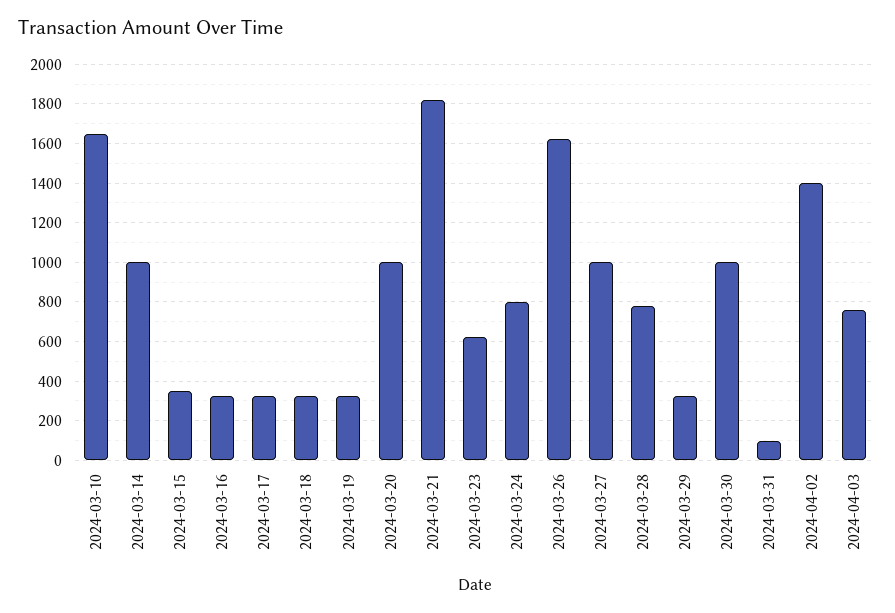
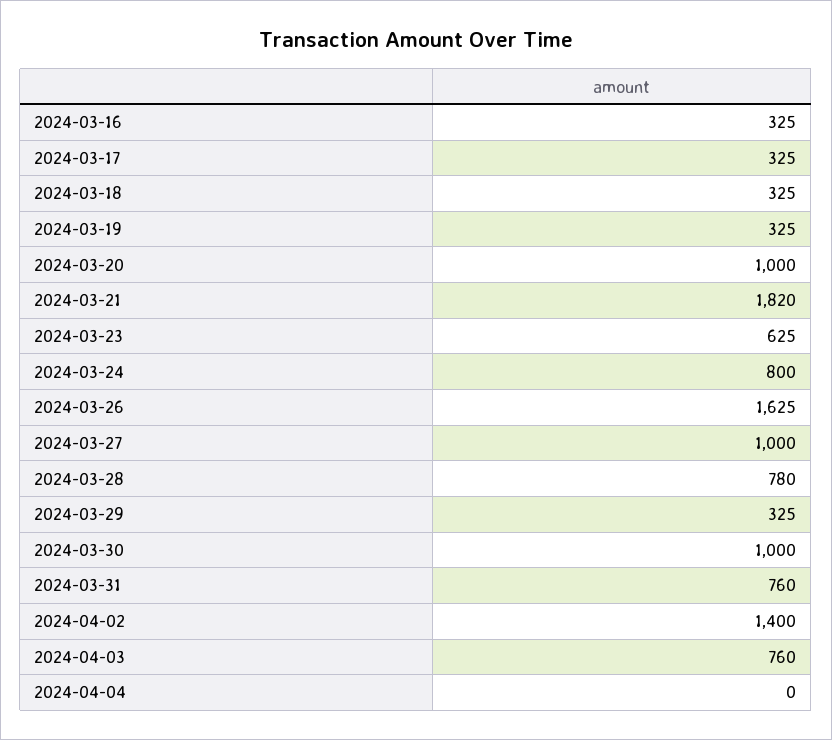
2024-03-10: 1650 -> none
2024-03-14: 1000 -> none
2024-03-15: 350 -> none
2024-03-31: 100 -> 760
2024-04-04: none -> 0

